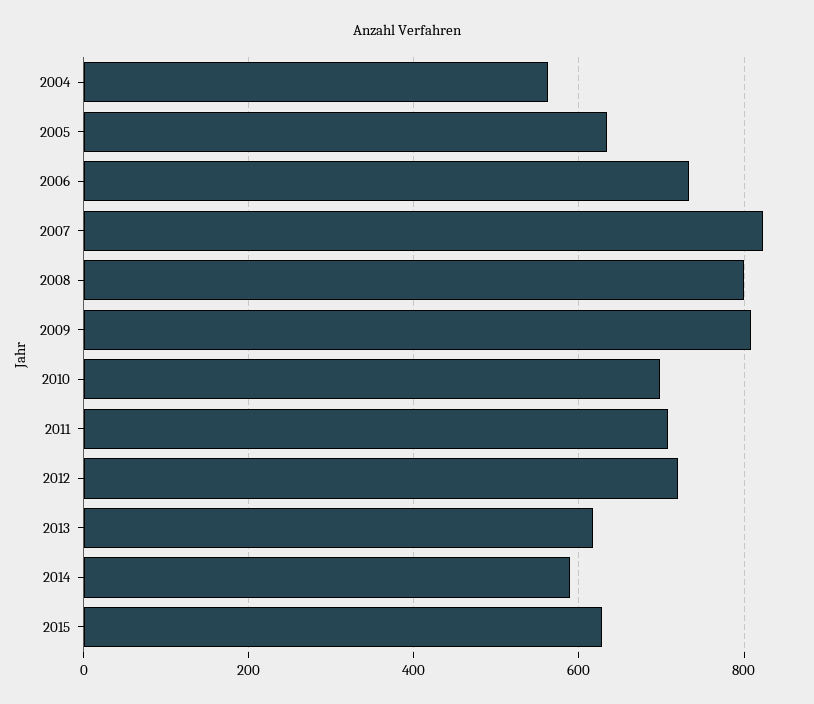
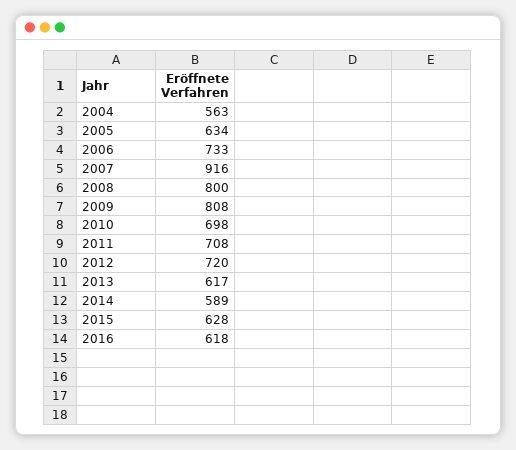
2007: 820 -> 916
2016: none -> 618

